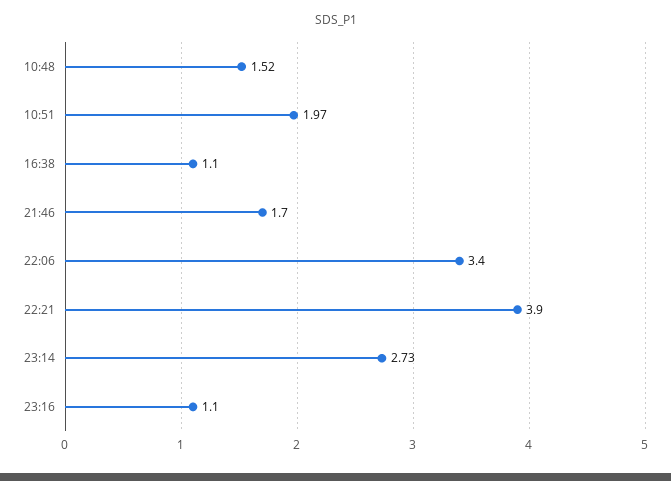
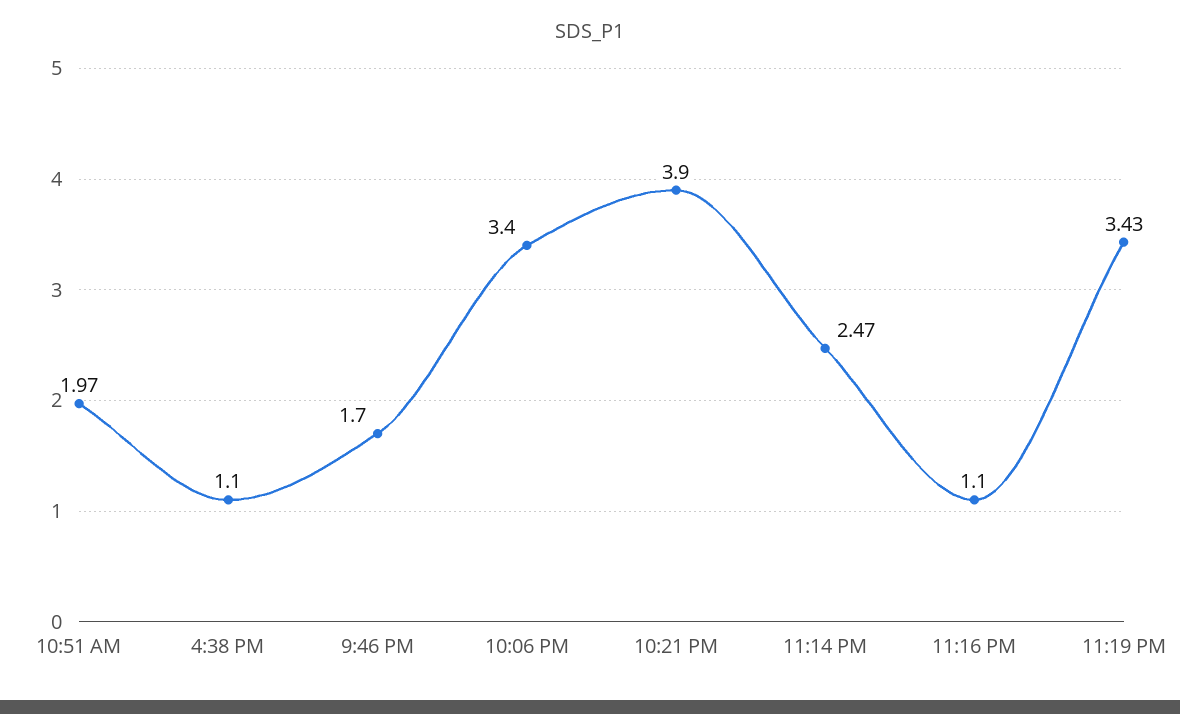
10:48: 1.52 -> none
23:14: 2.73 -> 2.47
11:19 PM: none -> 3.43

